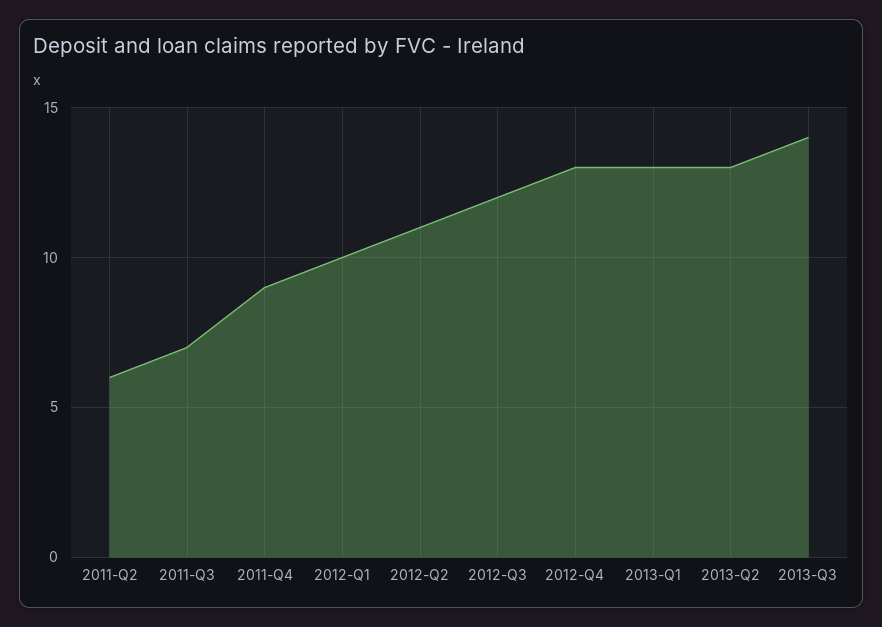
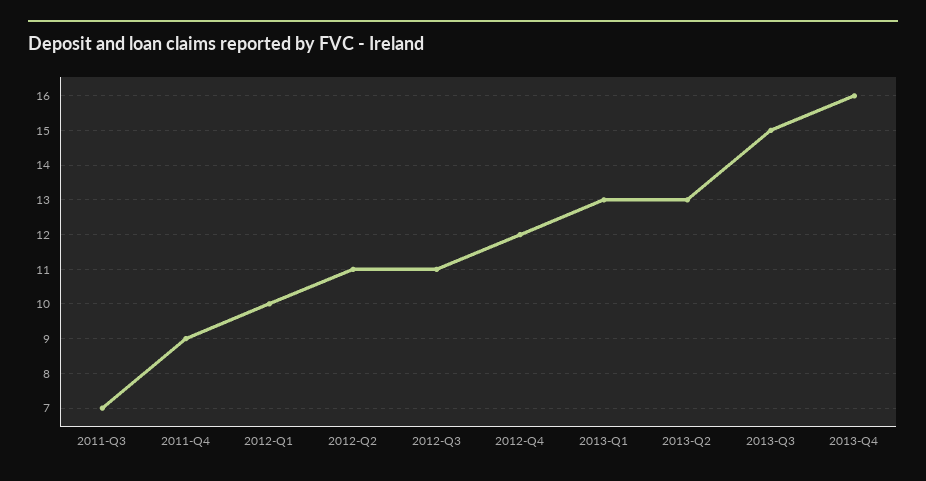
2011-Q2: 6 -> none
2012-Q3: 12 -> 11
2012-Q4: 13 -> 12
2013-Q3: 14 -> 15
2013-Q4: none -> 16

